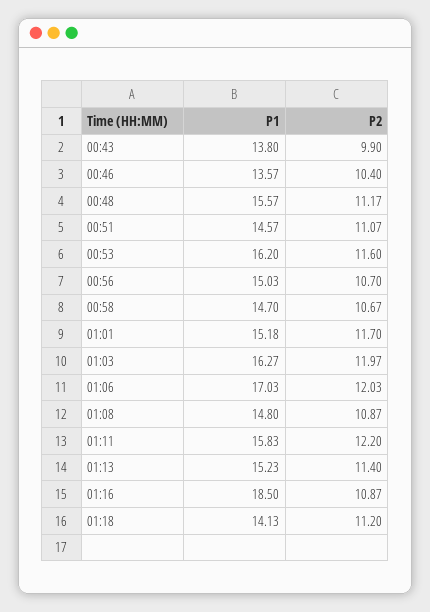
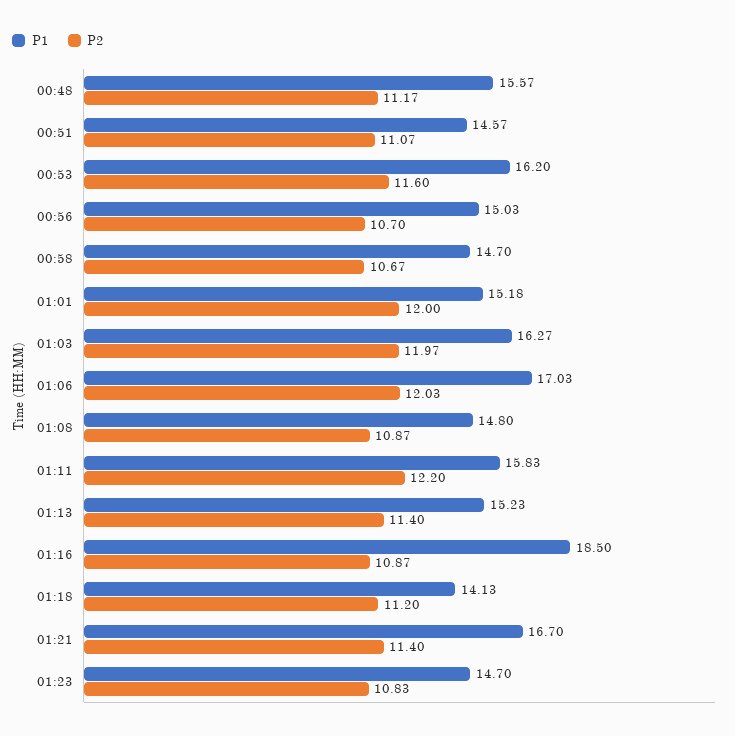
P1, 00:43: 13.8 -> none
P2, 00:43: 9.9 -> none
P1, 00:46: 13.57 -> none
P2, 00:46: 10.4 -> none
P2, 01:01: 11.7 -> 12
P1, 01:21: none -> 16.7
P2, 01:21: none -> 11.4
P1, 01:23: none -> 14.7
P2, 01:23: none -> 10.83

